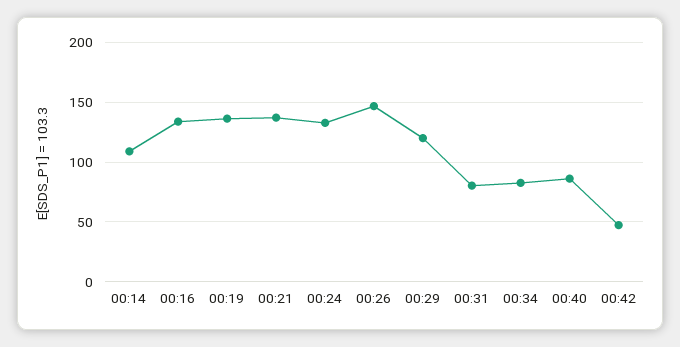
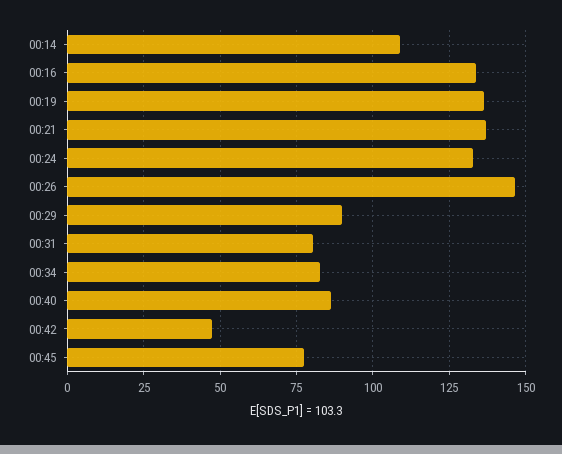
00:29: 120 -> 90
00:45: none -> 77.5

